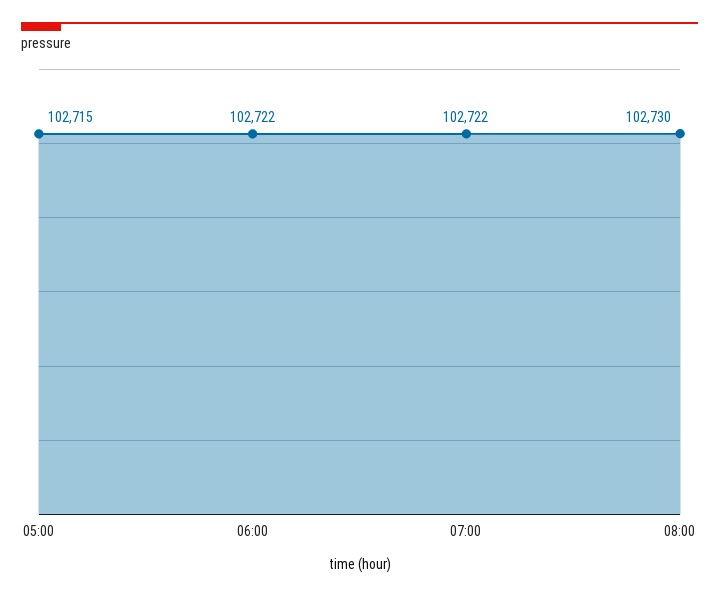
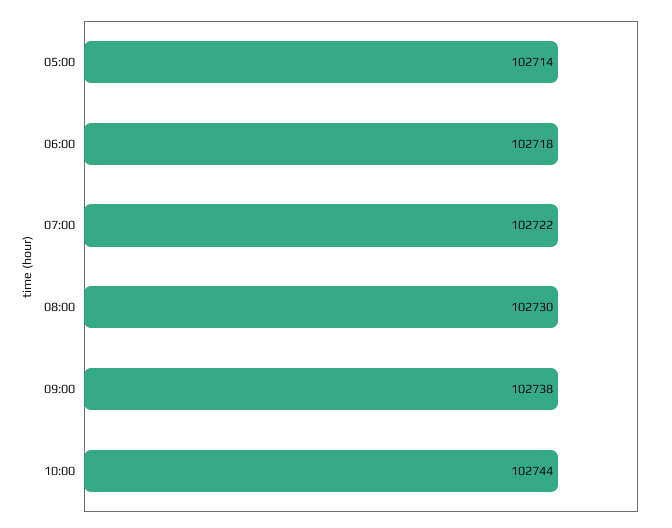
05:00: 102715 -> 102714
06:00: 102722 -> 102718
09:00: none -> 102738
10:00: none -> 102744

